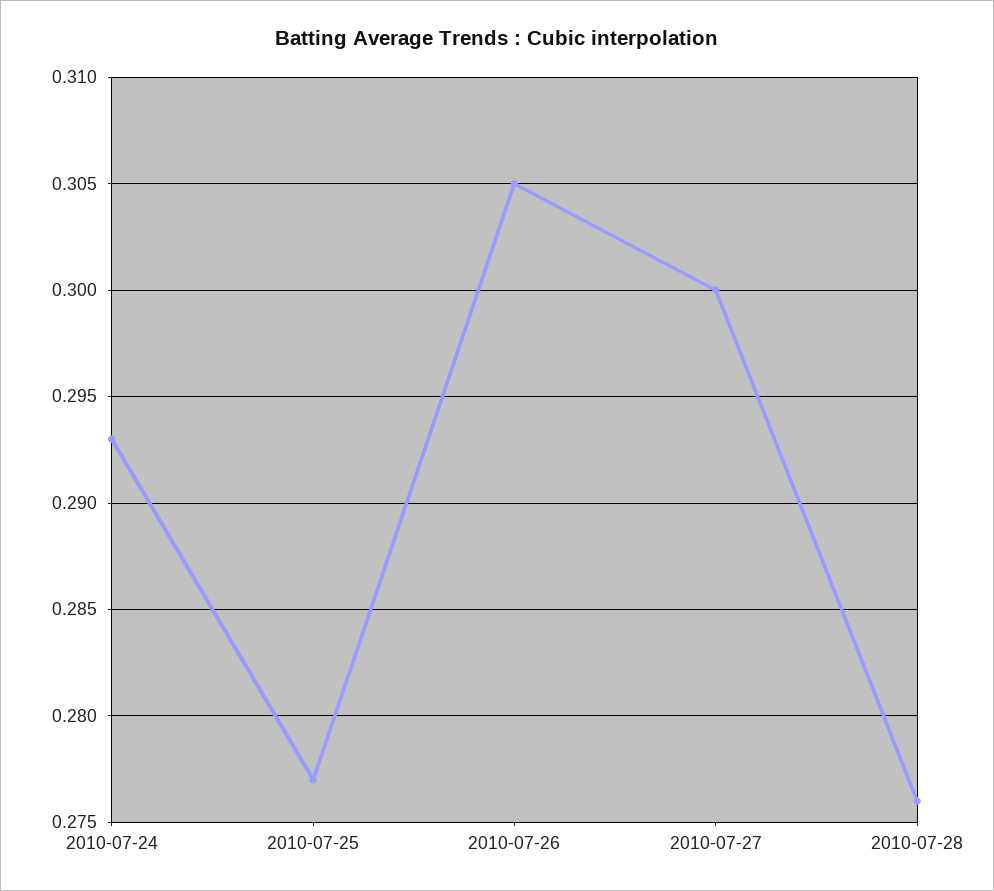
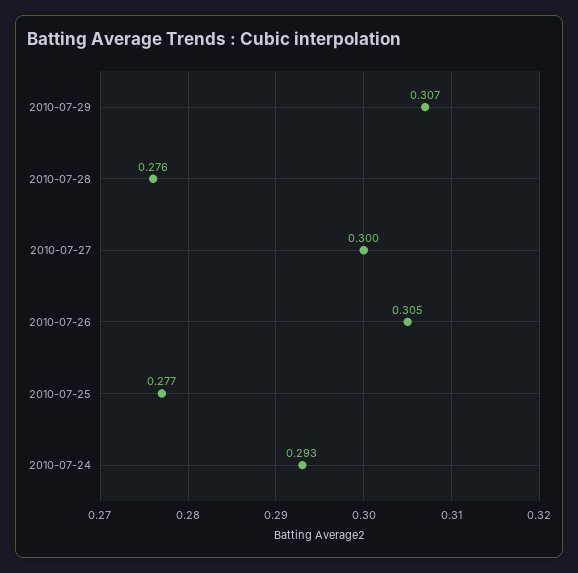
2010-07-29: none -> 0.307

